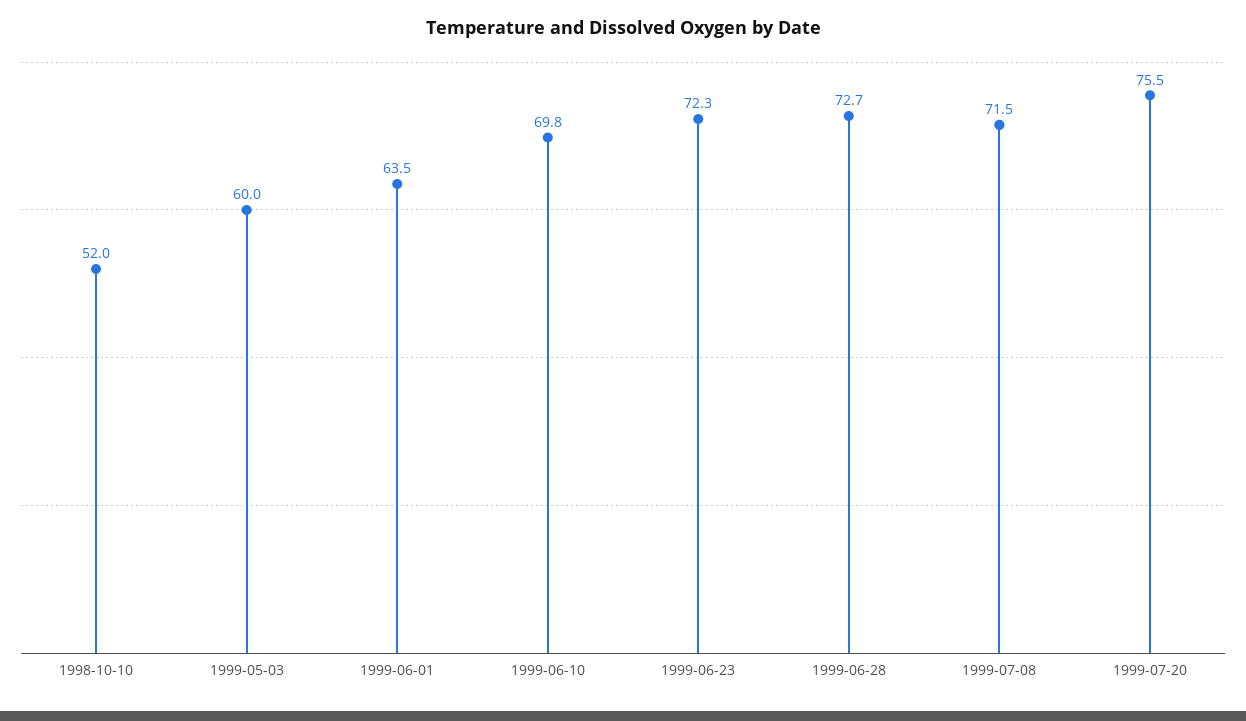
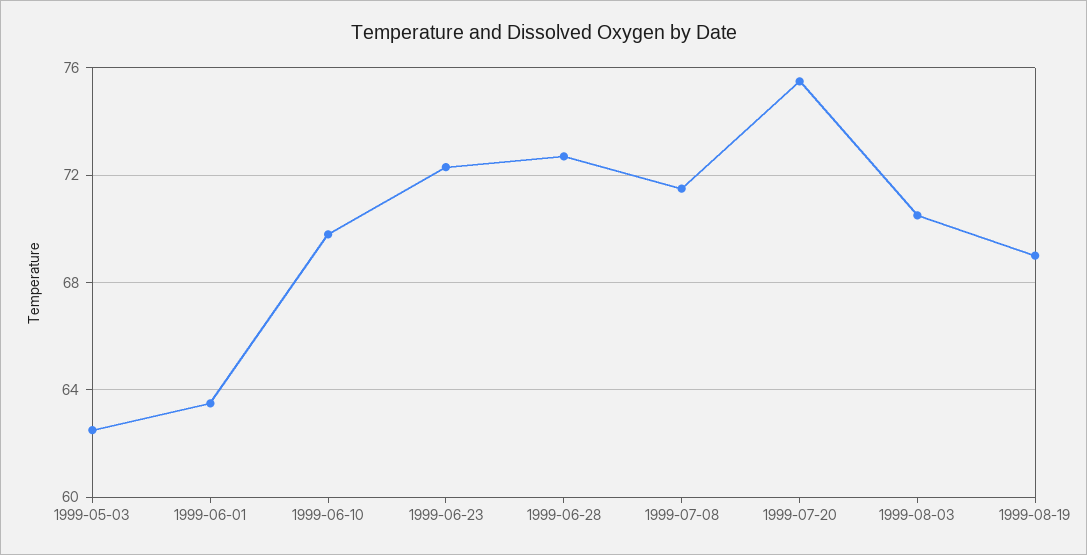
1998-10-10: 52 -> none
1999-05-03: 60 -> 62.5
1999-08-03: none -> 70.5
1999-08-19: none -> 69

